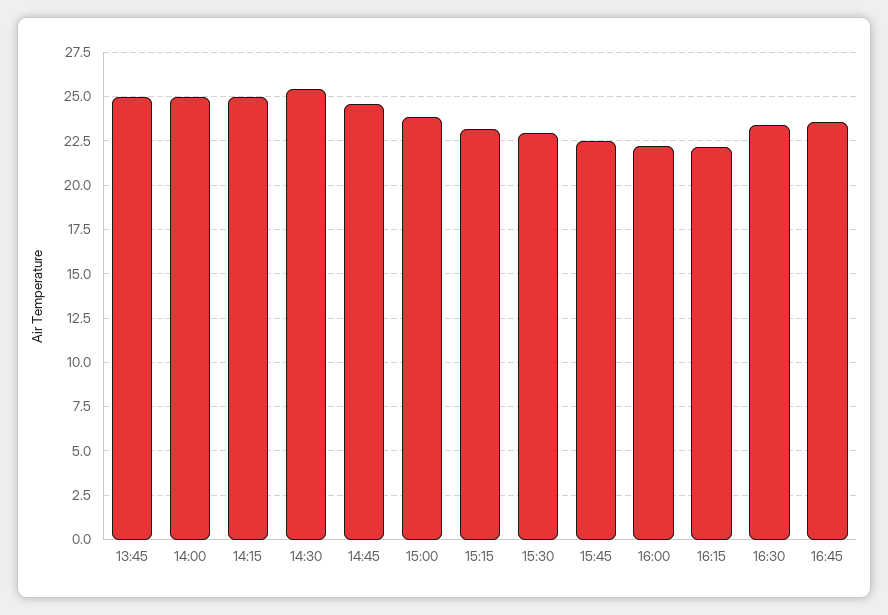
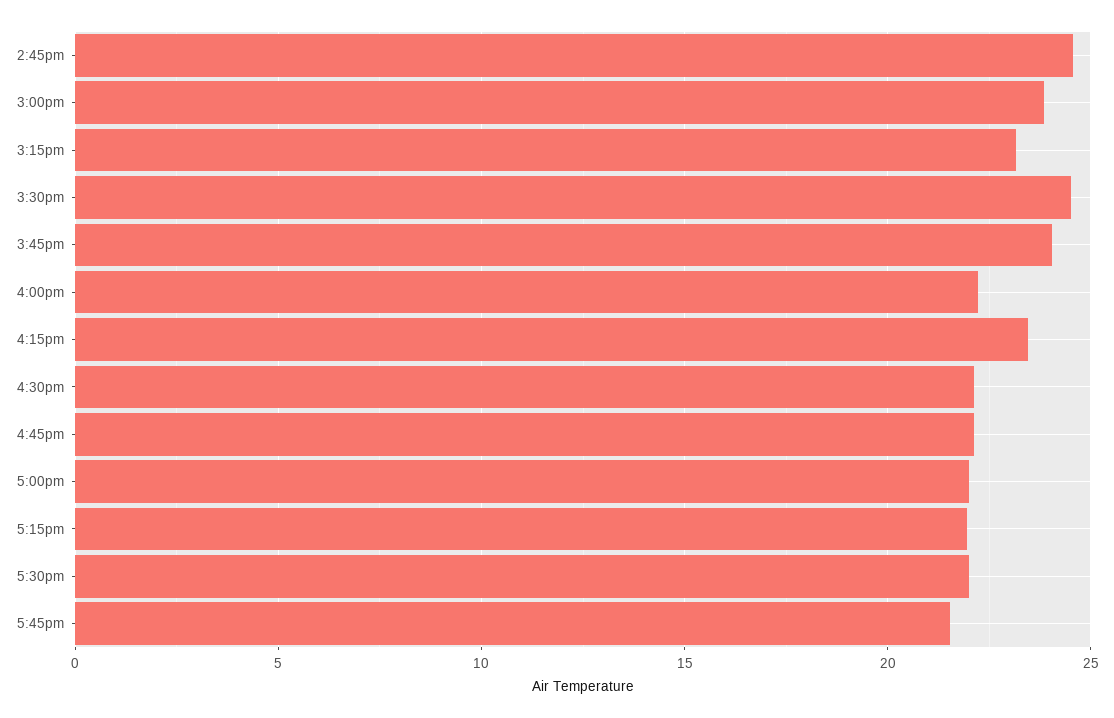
13:45: 25 -> none
14:00: 25 -> none
14:15: 25 -> none
14:30: 25.5 -> none
15:30: 23 -> 24.5
15:45: 22.5 -> 24
16:15: 22 -> 23.5
16:30: 23.5 -> 22
16:45: 23.5 -> 22
5:00pm: none -> 22
5:15pm: none -> 22
5:30pm: none -> 22
5:45pm: none -> 21.5

